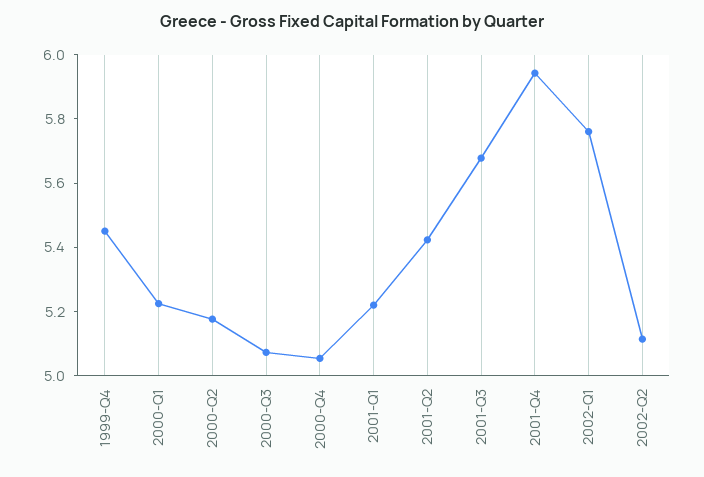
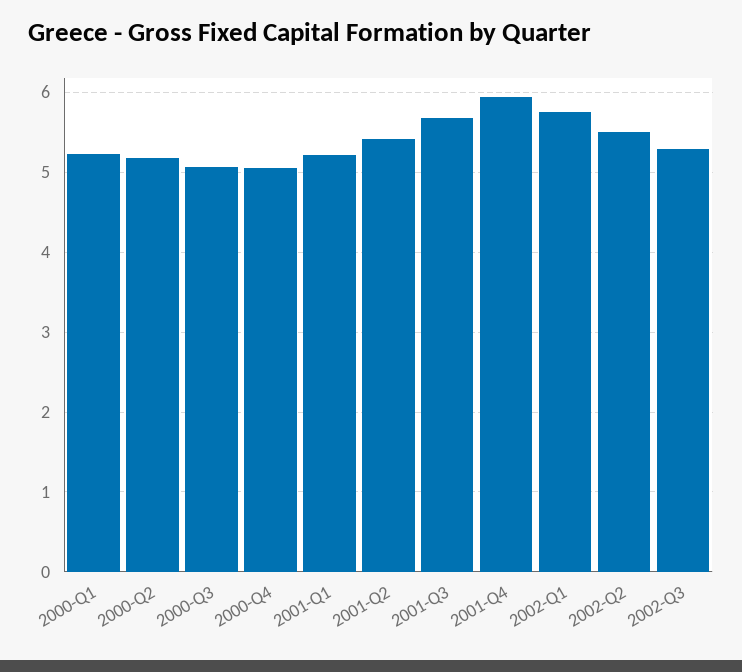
1999-Q4: 5.45 -> none
2002-Q2: 5.1 -> 5.5
2002-Q3: none -> 5.3

